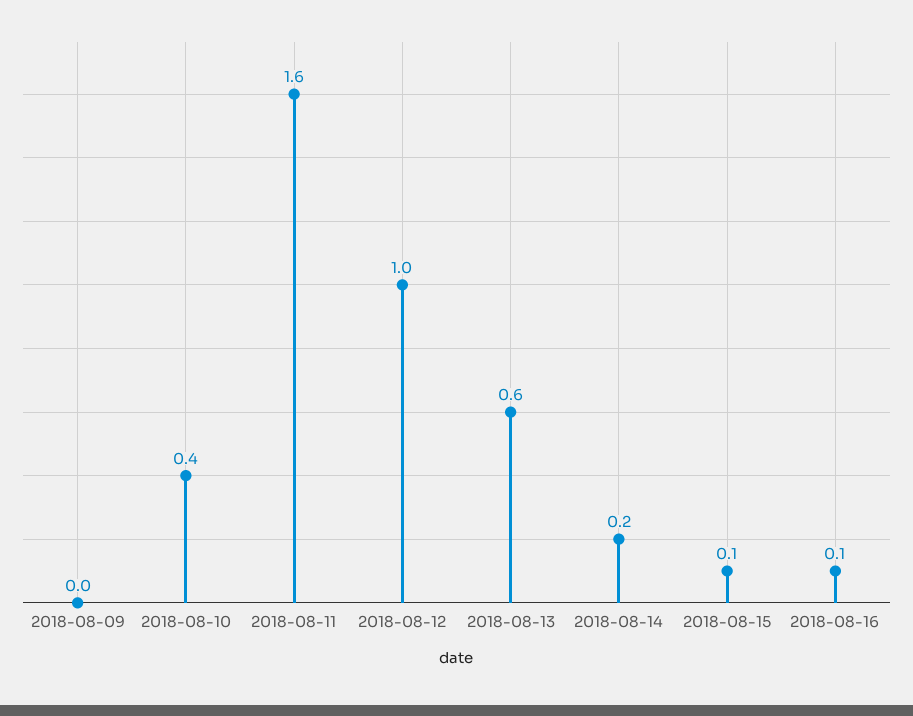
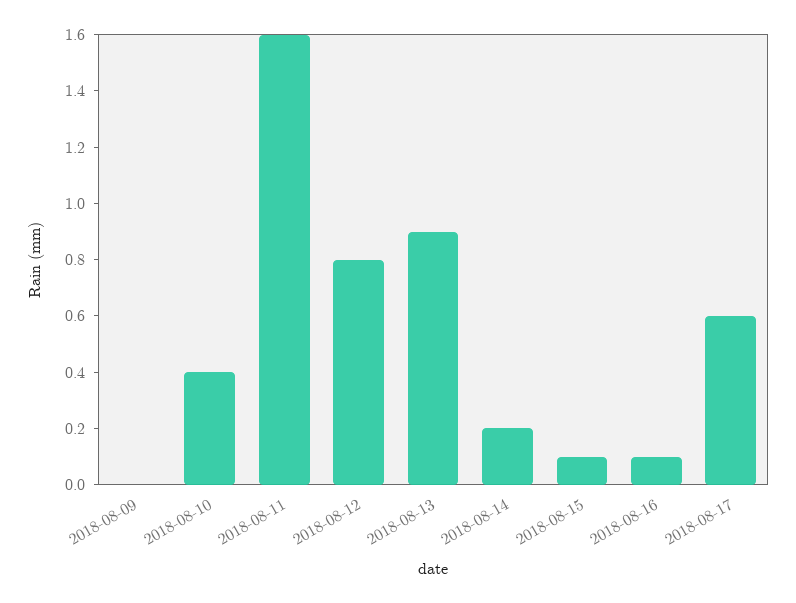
2018-08-12: 1 -> 0.8
2018-08-13: 0.6 -> 0.9
2018-08-17: none -> 0.6

